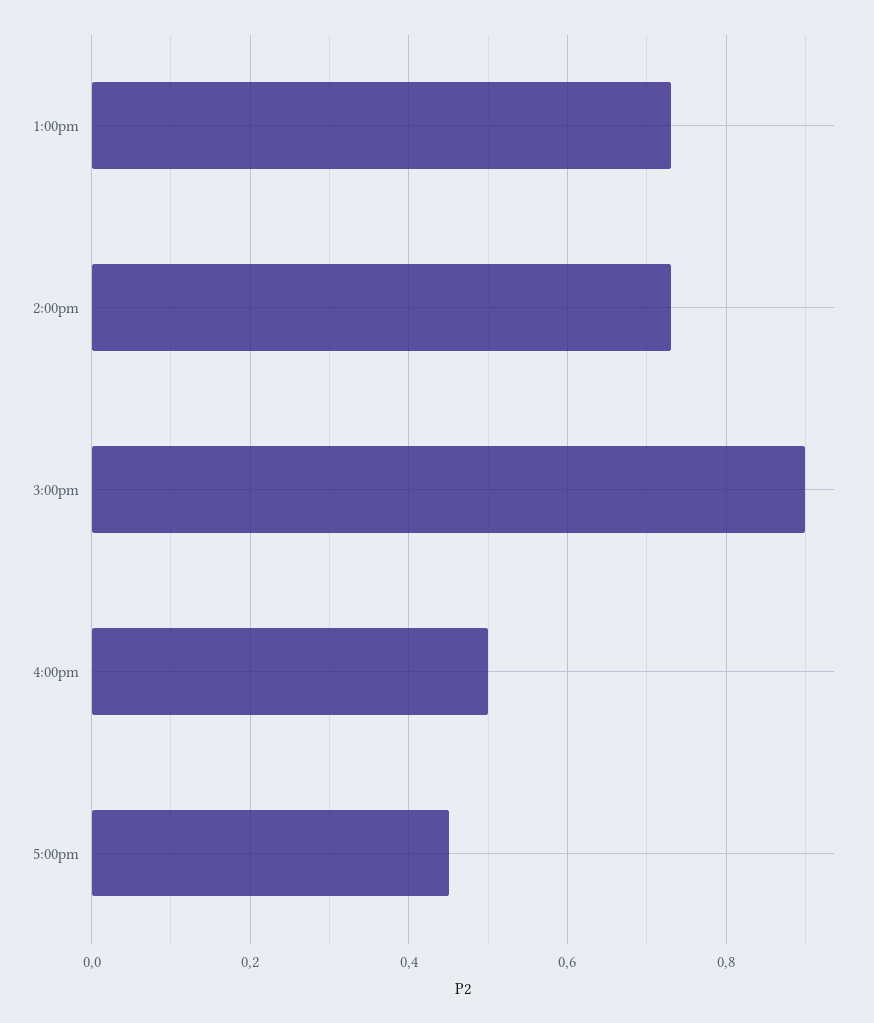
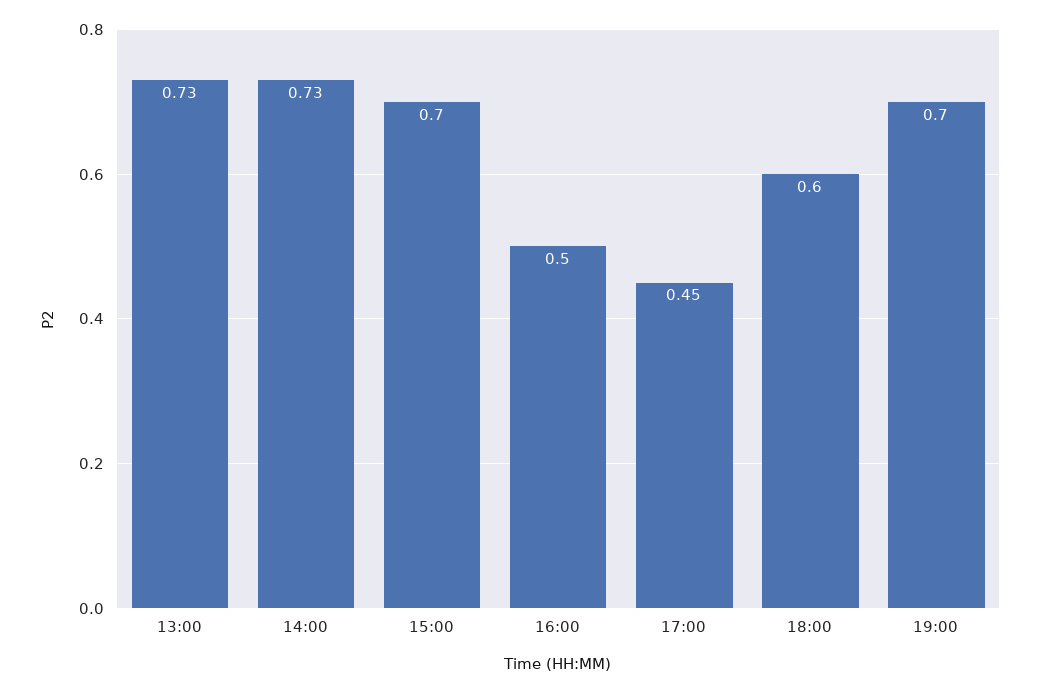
3:00pm: 0.9 -> 0.7
18:00: none -> 0.6
19:00: none -> 0.7

